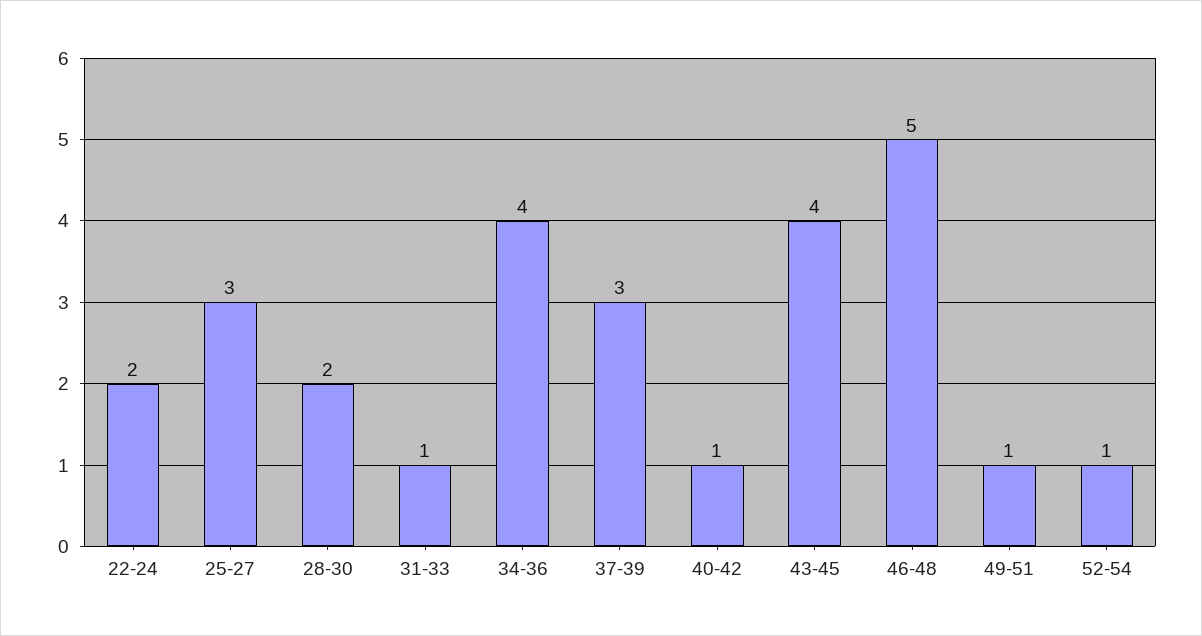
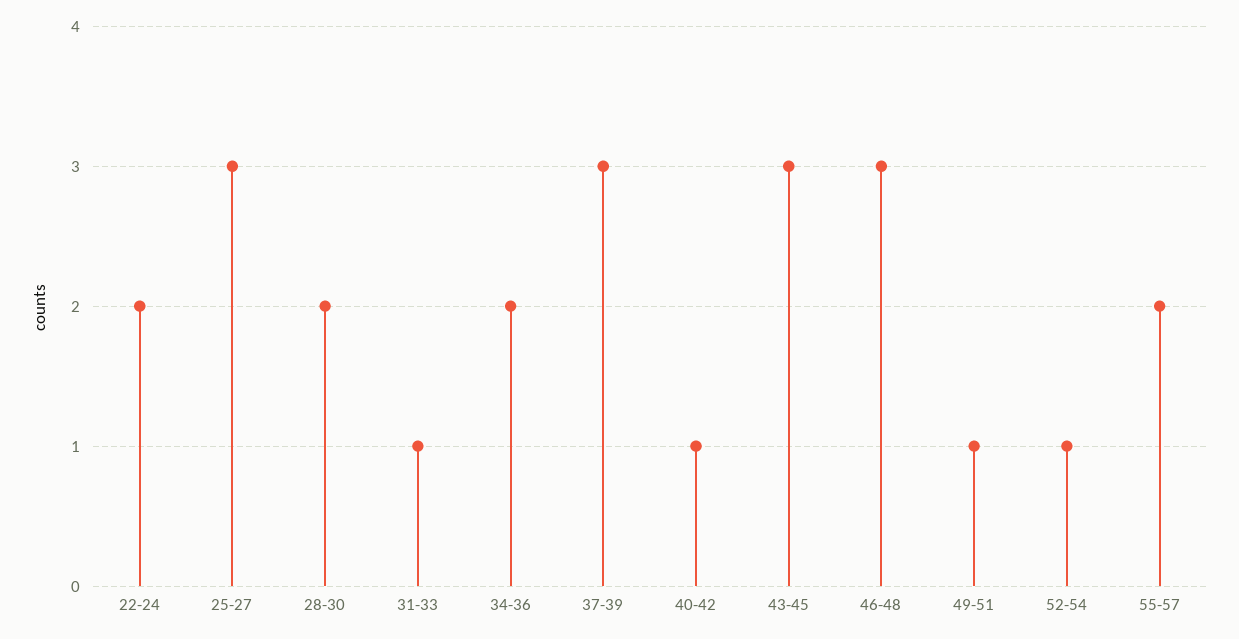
34-36: 4 -> 2
43-45: 4 -> 3
46-48: 5 -> 3
55-57: none -> 2

